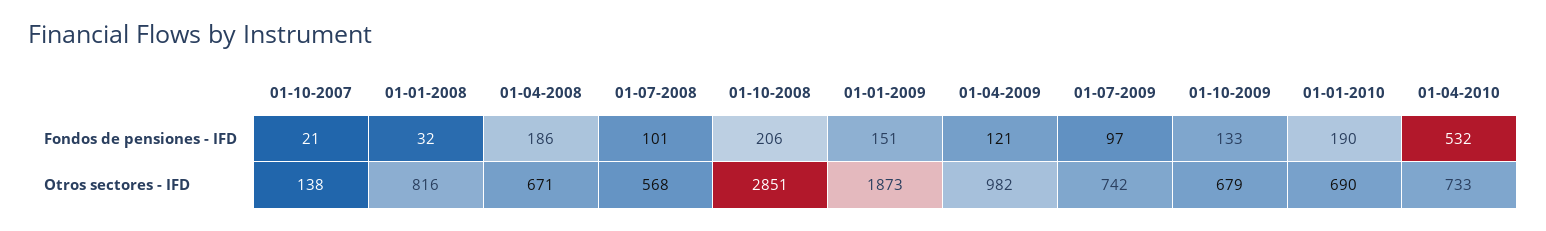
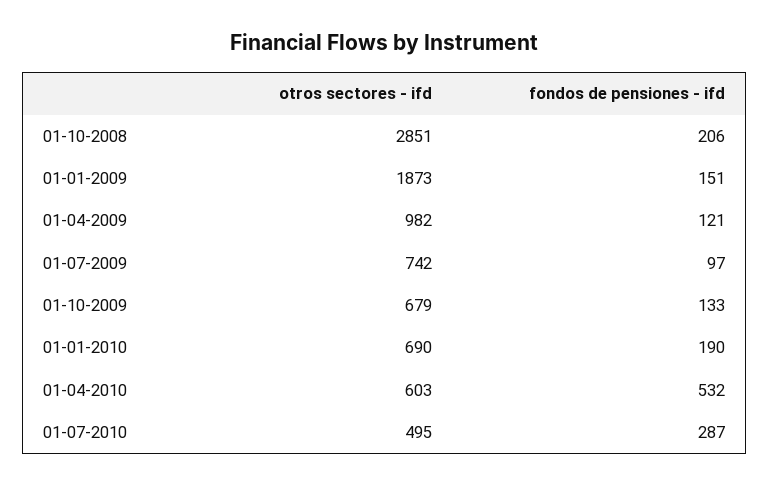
01-10-2007, Fondos de pensiones - IFD: 21 -> none
01-01-2008, Fondos de pensiones - IFD: 32 -> none
01-04-2008, Fondos de pensiones - IFD: 186 -> none
01-07-2008, Fondos de pensiones - IFD: 101 -> none
01-10-2007, Otros sectores - IFD: 138 -> none
01-01-2008, Otros sectores - IFD: 816 -> none
01-04-2008, Otros sectores - IFD: 671 -> none
01-07-2008, Otros sectores - IFD: 568 -> none
01-04-2010, Otros sectores - IFD: 733 -> 603
01-07-2010, Otros sectores - IFD: none -> 495
01-07-2010, Fondos de pensiones - IFD: none -> 287

